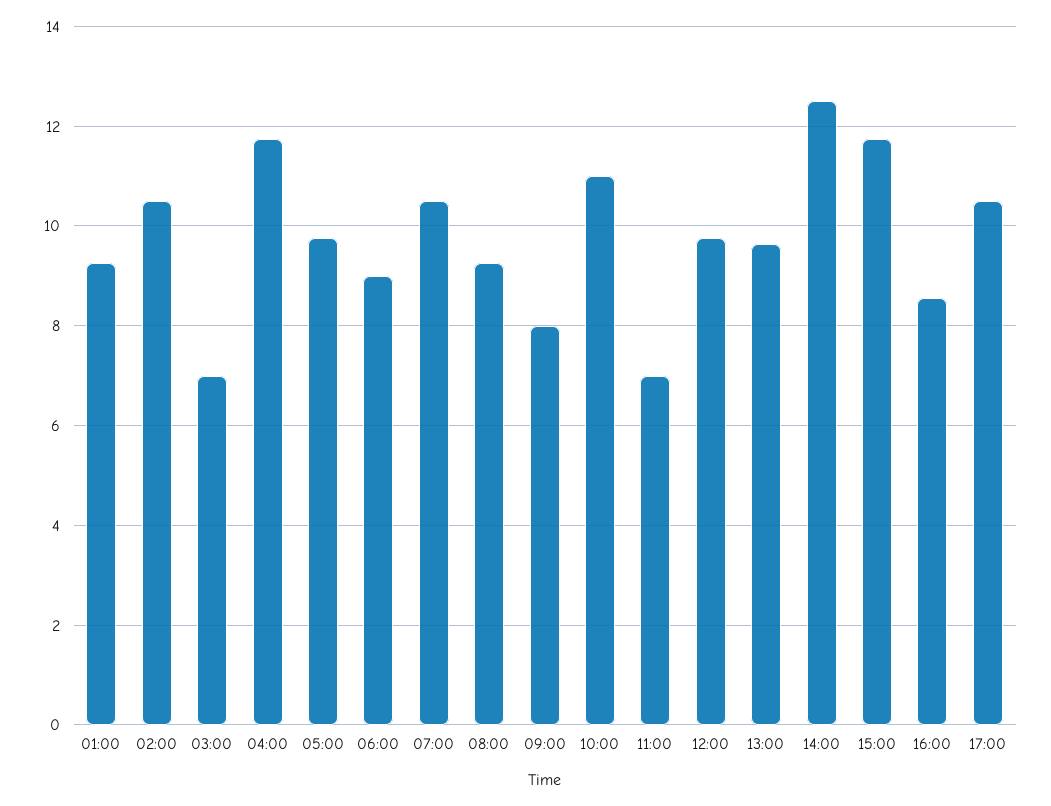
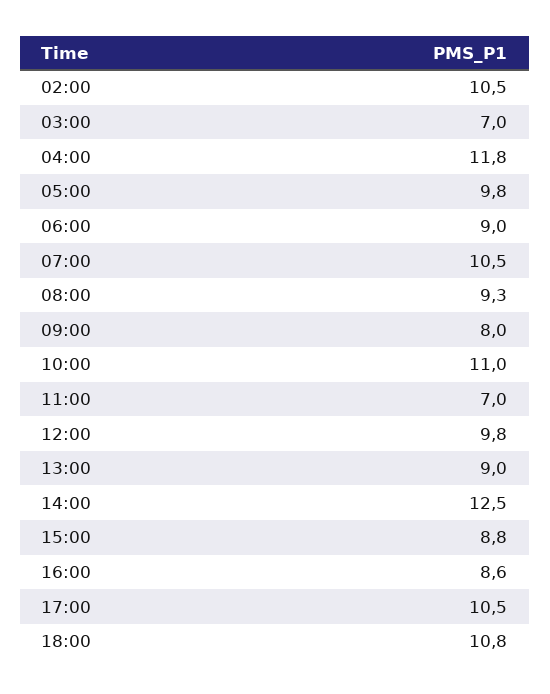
01:00: 9.2 -> none
13:00: 9.6 -> 9
15:00: 11.8 -> 8.8
18:00: none -> 10.8

